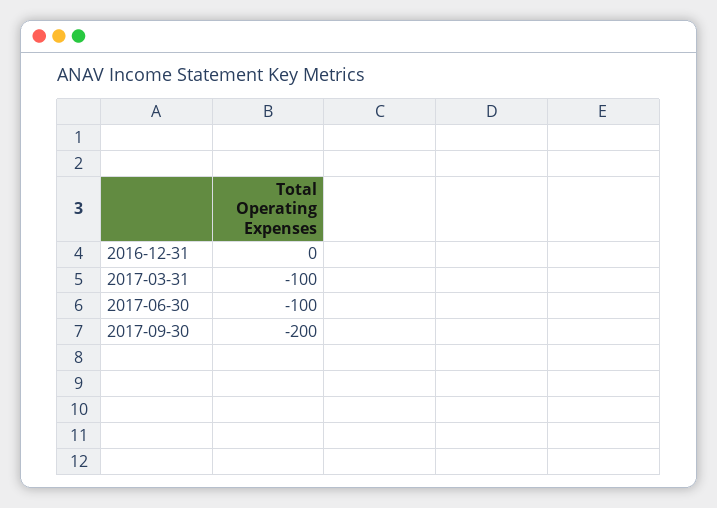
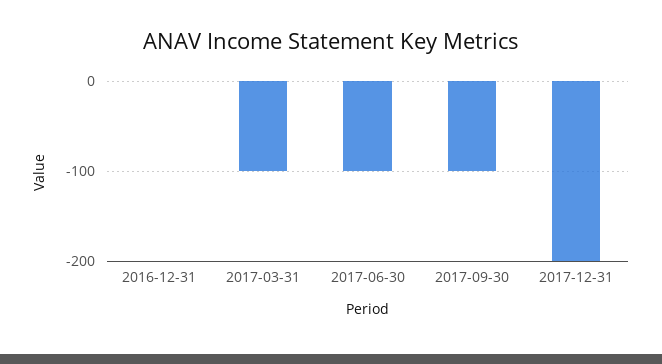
2017-09-30: -200 -> -100
2017-12-31: none -> -200

